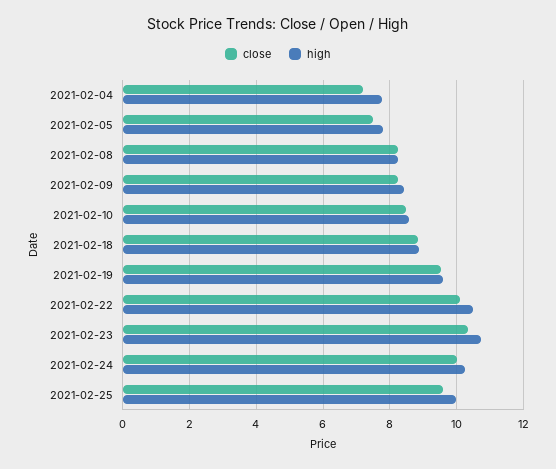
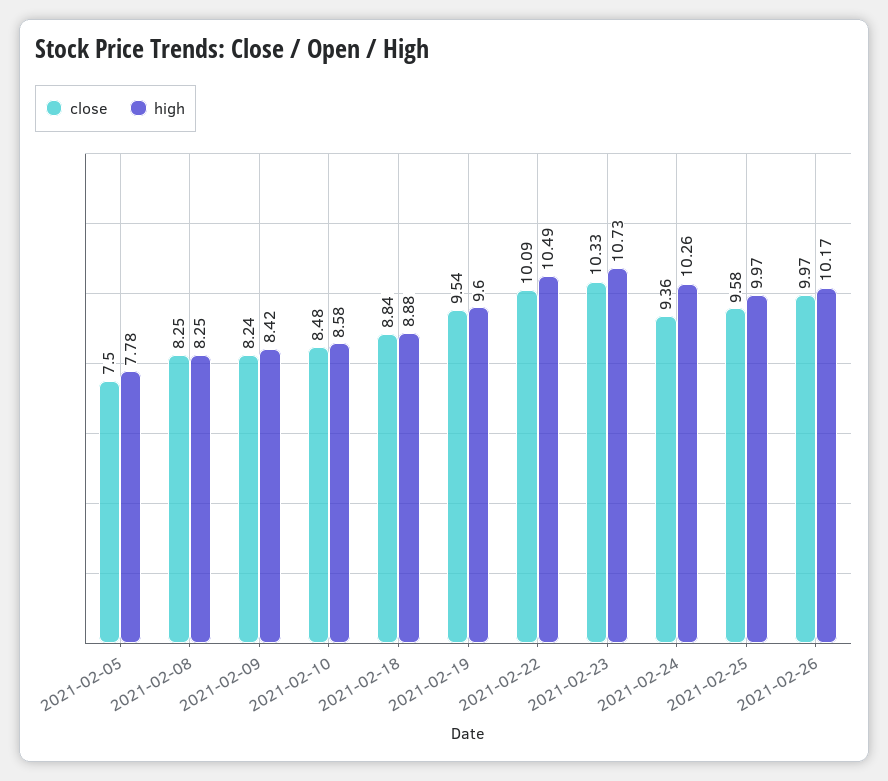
close, 2021-02-04: 7.2 -> none
high, 2021-02-04: 7.8 -> none
close, 2021-02-24: 10 -> 9.36
close, 2021-02-26: none -> 9.97
high, 2021-02-26: none -> 10.17

